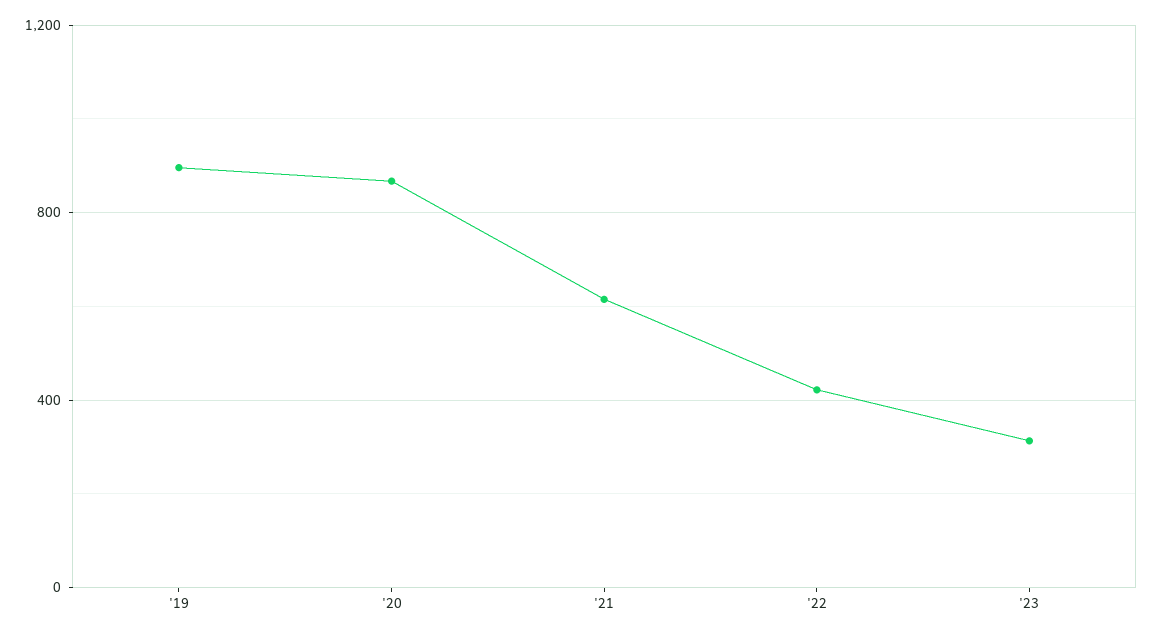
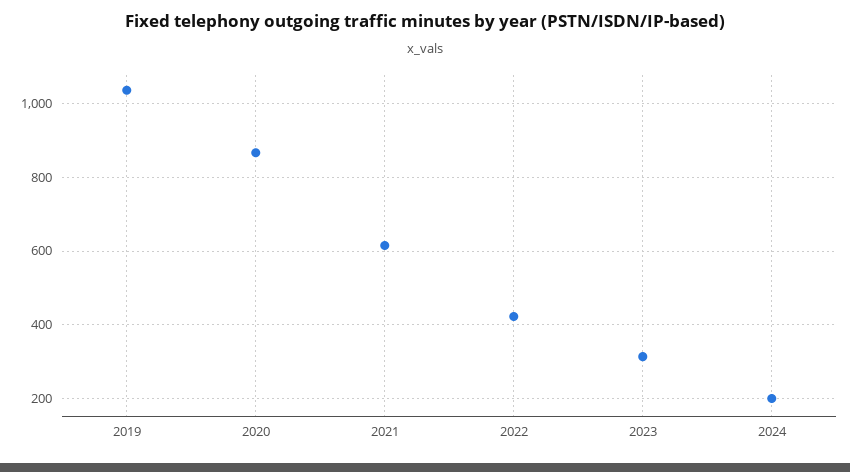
'19: 900 -> 1040
2024: none -> 200

